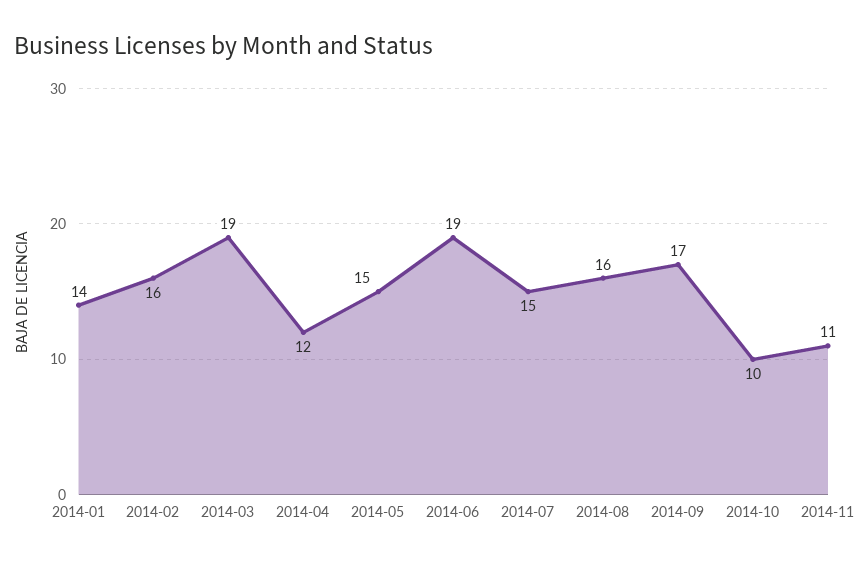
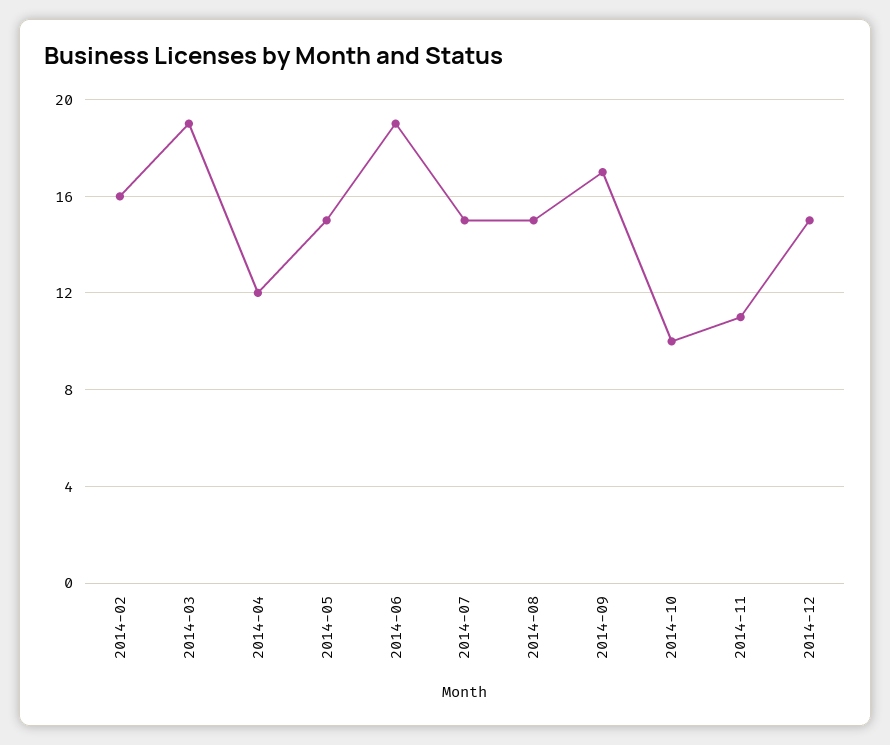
2014-01: 14 -> none
2014-08: 16 -> 15
2014-12: none -> 15

